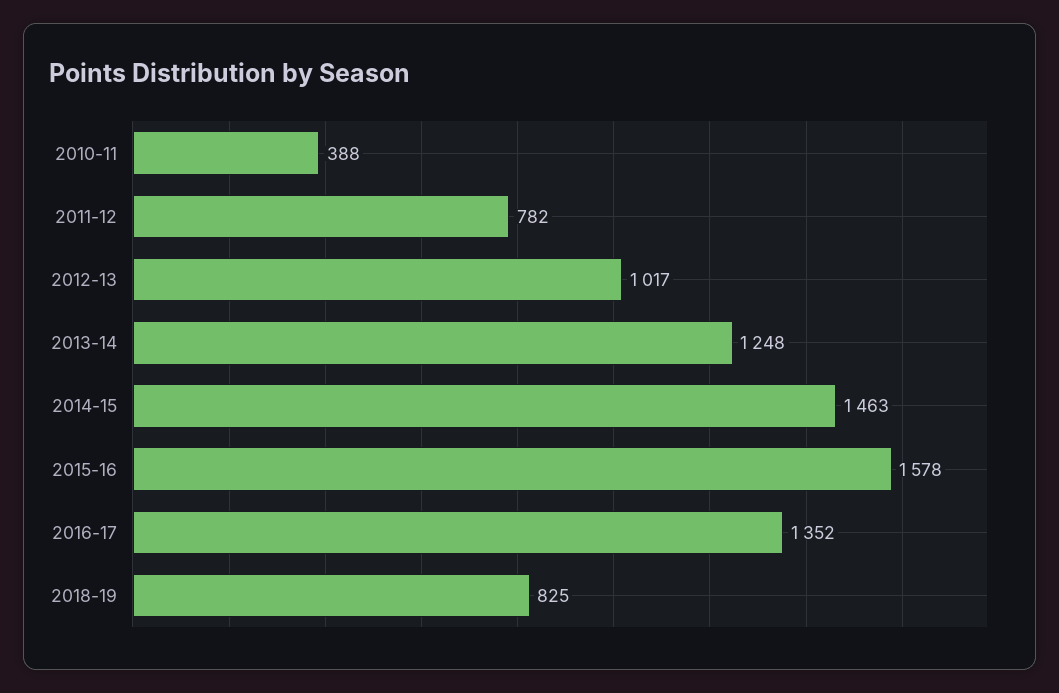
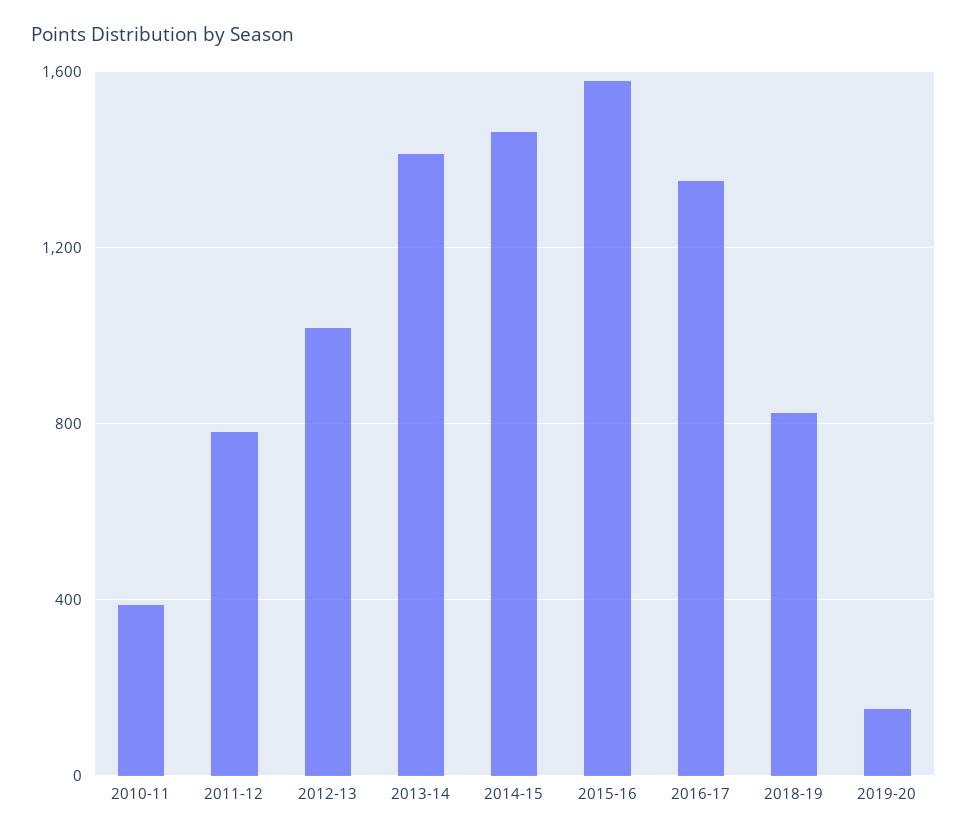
2013-14: 1248 -> 1400
2019-20: none -> 150

